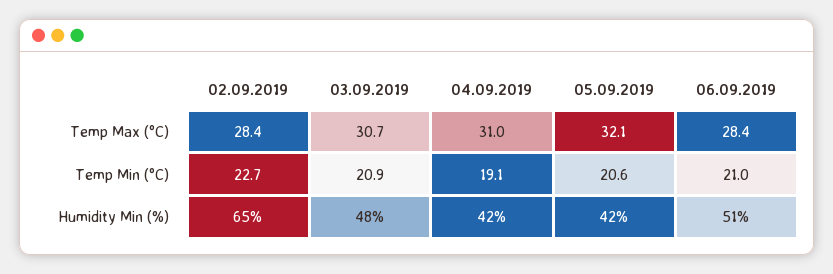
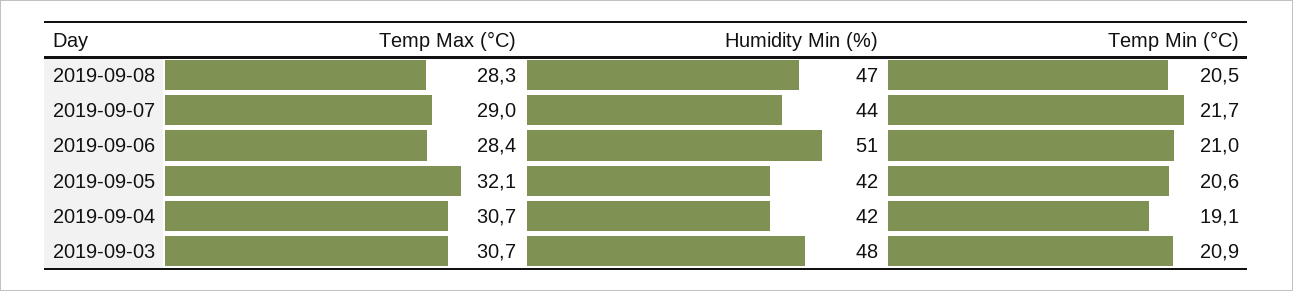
02.09.2019, Temp Max (°C): 28.4 -> none
04.09.2019, Temp Max (°C): 31 -> 30.7
02.09.2019, Temp Min (°C): 22.7 -> none
02.09.2019, Humidity Min (%): 65 -> none
2019-09-08, Temp Max (°C): none -> 28.3
2019-09-08, Humidity Min (%): none -> 47
2019-09-08, Temp Min (°C): none -> 20.5
2019-09-07, Temp Max (°C): none -> 29
2019-09-07, Humidity Min (%): none -> 44
2019-09-07, Temp Min (°C): none -> 21.7

